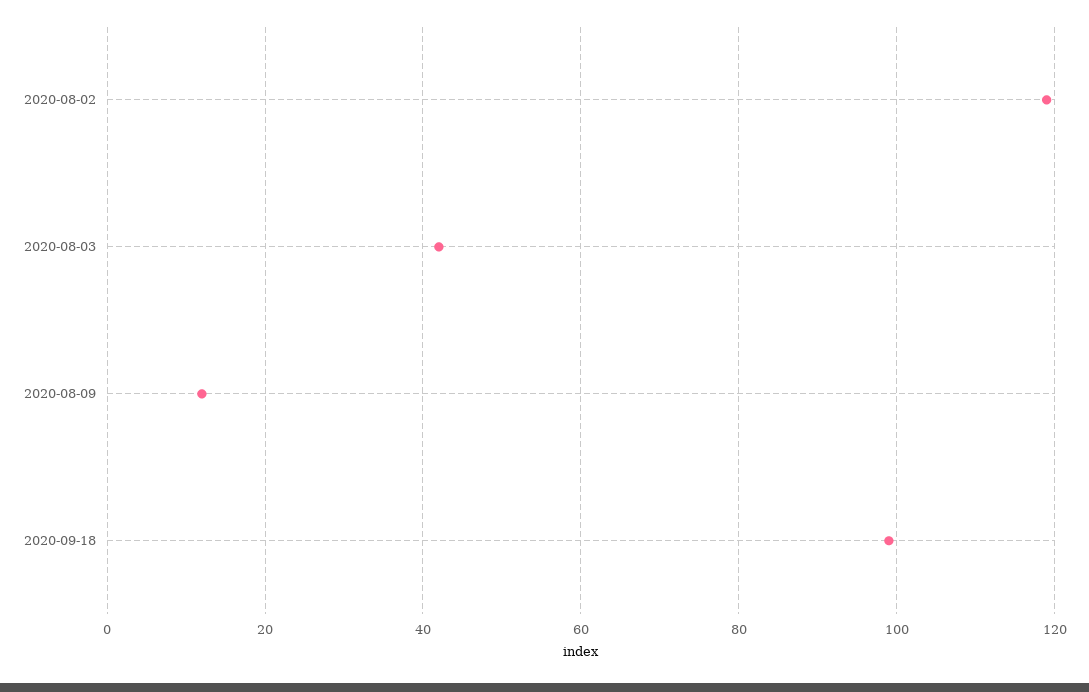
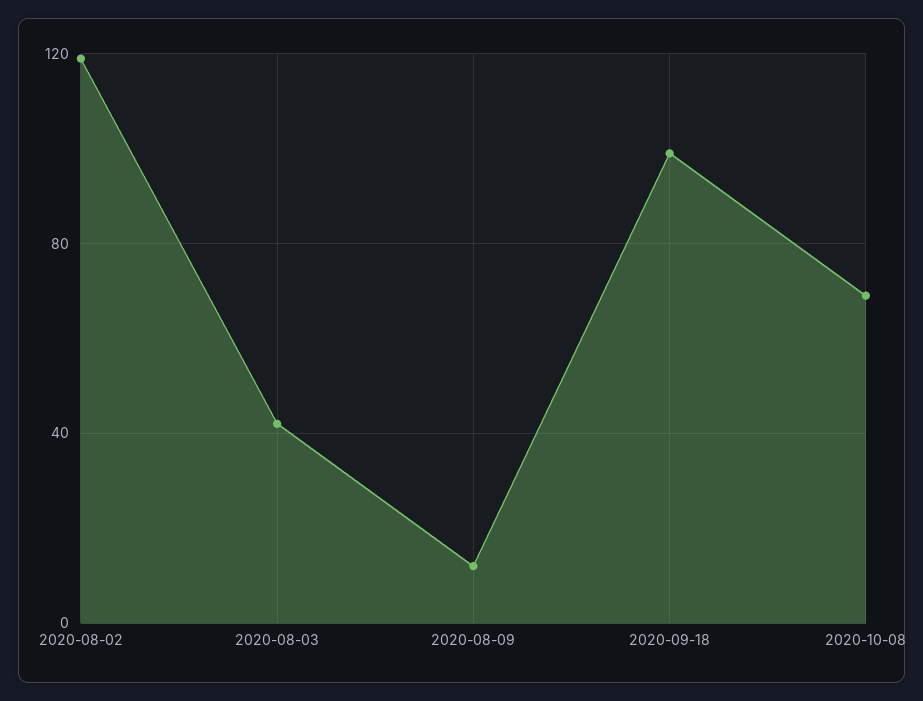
2020-10-08: none -> 70

